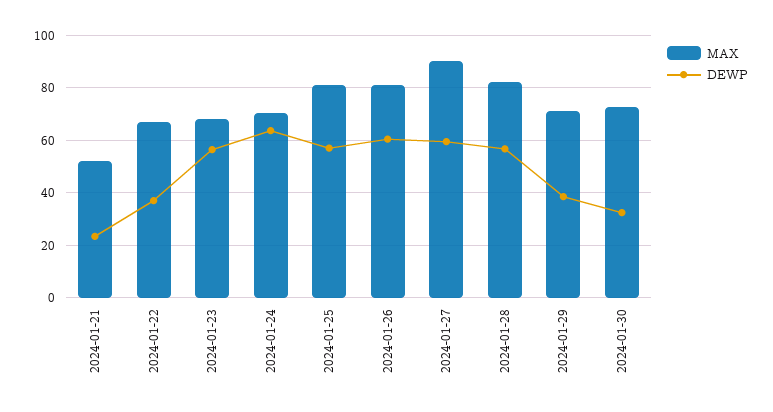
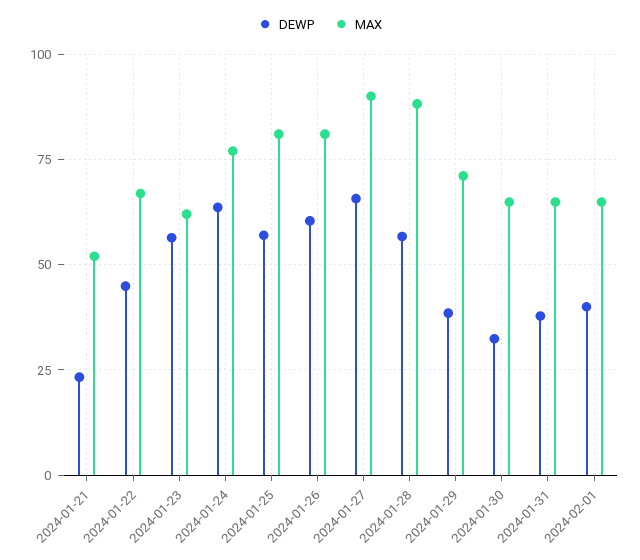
DEWP, 2024-01-22: 37.5 -> 45
MAX, 2024-01-23: 67.5 -> 62.5
MAX, 2024-01-24: 70 -> 77.5
DEWP, 2024-01-27: 60 -> 65
MAX, 2024-01-28: 82.5 -> 87.5
MAX, 2024-01-30: 72.5 -> 65
DEWP, 2024-01-31: none -> 37.5
MAX, 2024-01-31: none -> 65
DEWP, 2024-02-01: none -> 40
MAX, 2024-02-01: none -> 65

